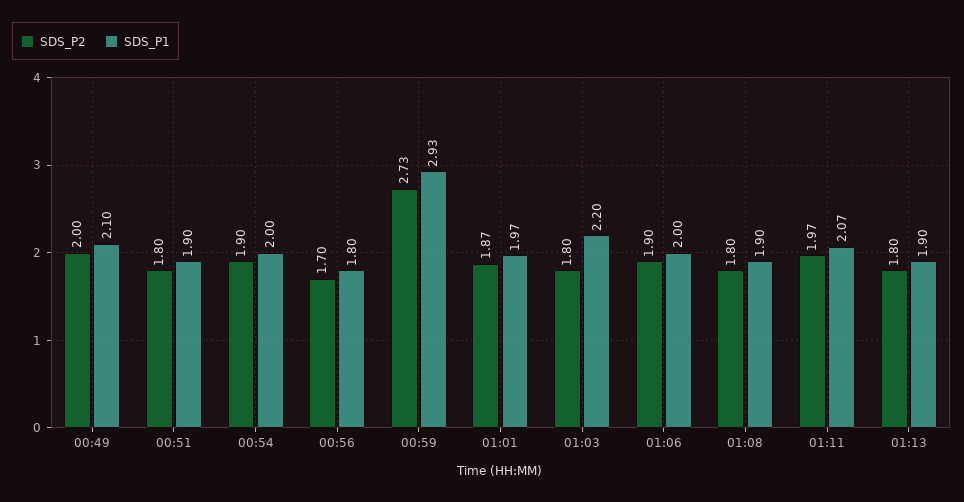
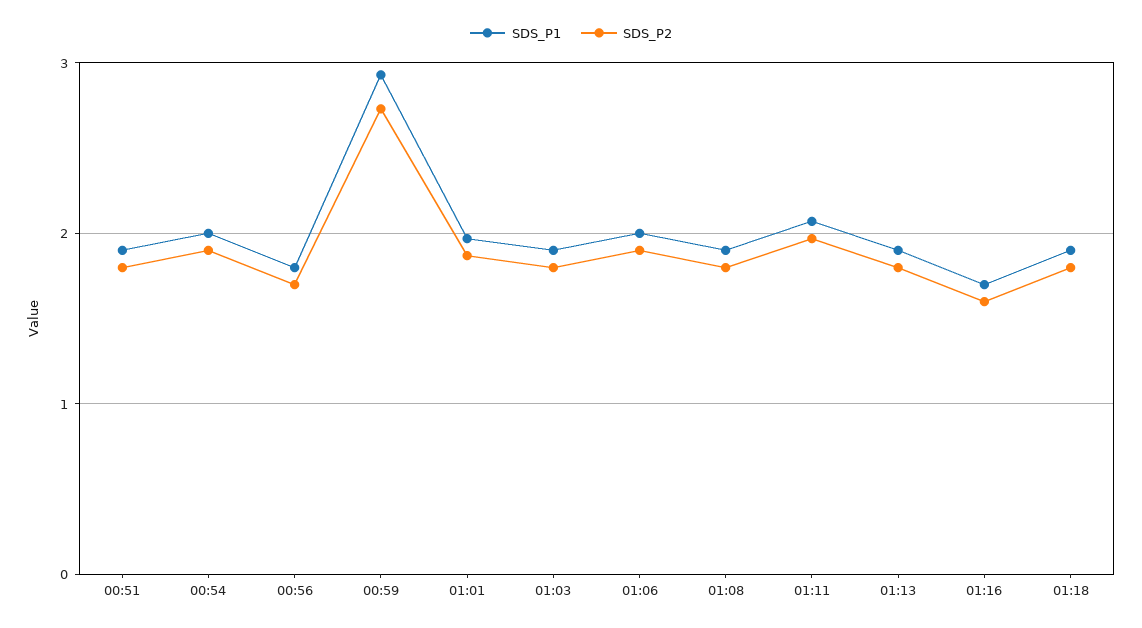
SDS_P2, 00:49: 2 -> none
SDS_P1, 00:49: 2.1 -> none
SDS_P1, 01:03: 2.2 -> 1.9
SDS_P1, 01:16: none -> 1.7
SDS_P2, 01:16: none -> 1.6
SDS_P1, 01:18: none -> 1.9
SDS_P2, 01:18: none -> 1.8

